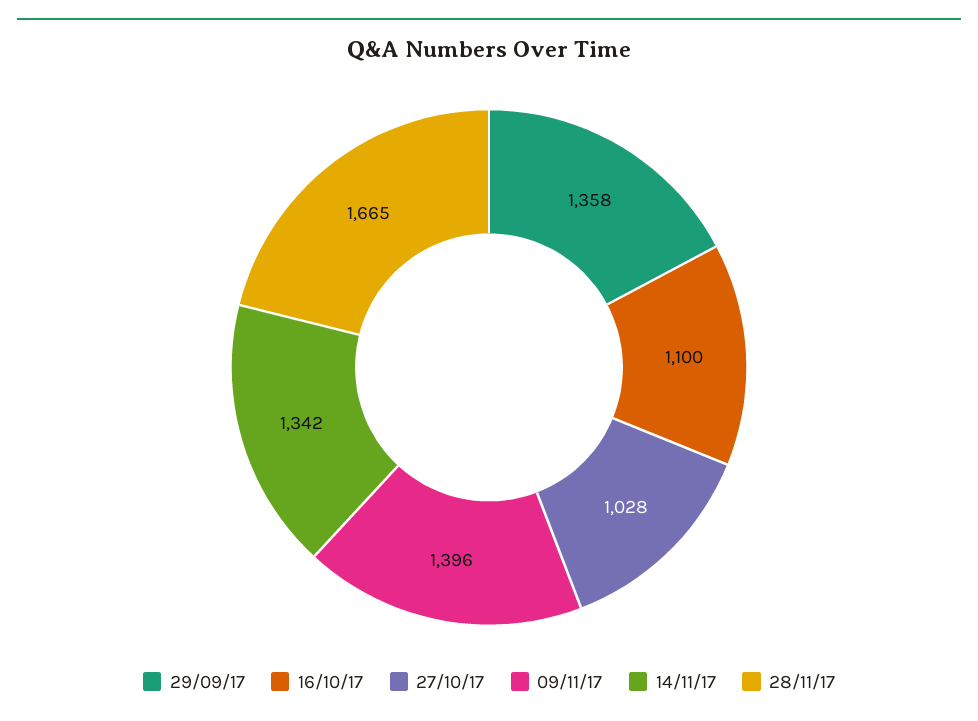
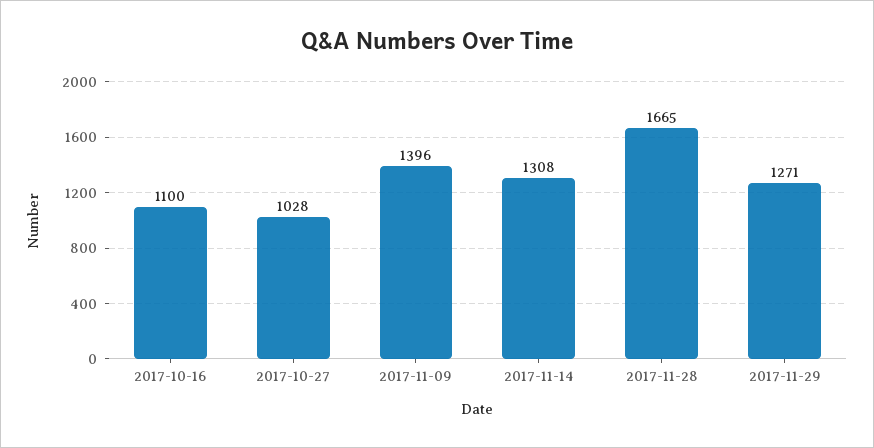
29/09/17: 1358 -> none
14/11/17: 1342 -> 1308
2017-11-29: none -> 1271

